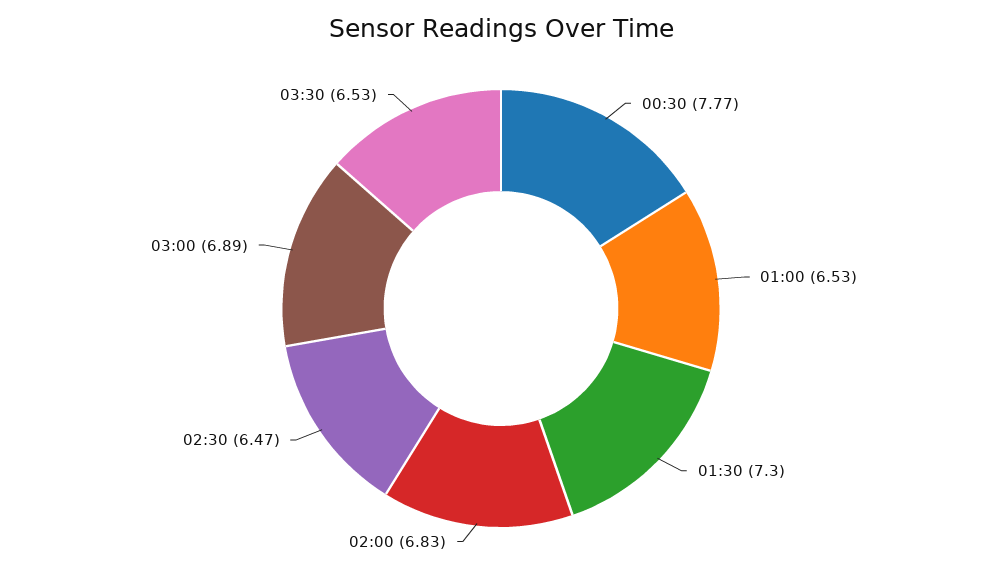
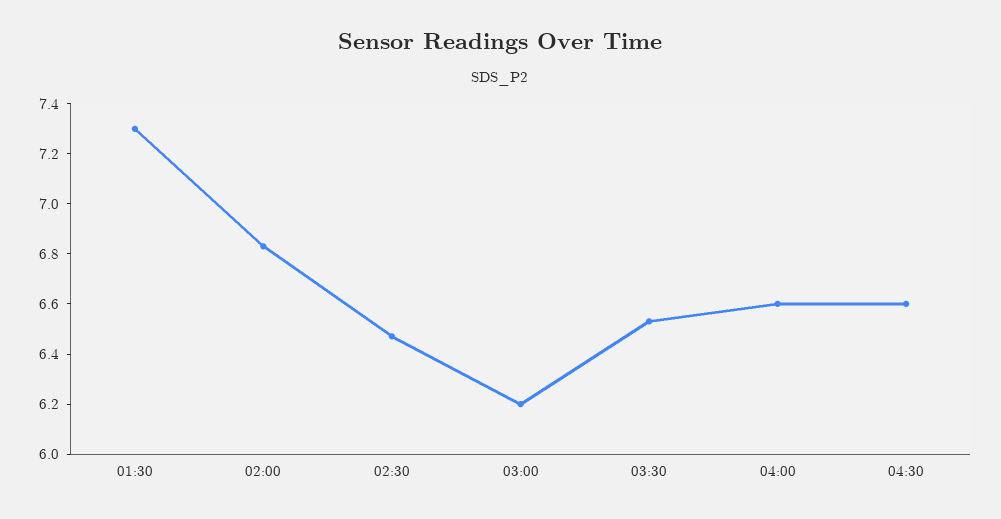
00:30: 7.77 -> none
01:00: 6.53 -> none
03:00: 6.89 -> 6.2
04:00: none -> 6.6
04:30: none -> 6.6

